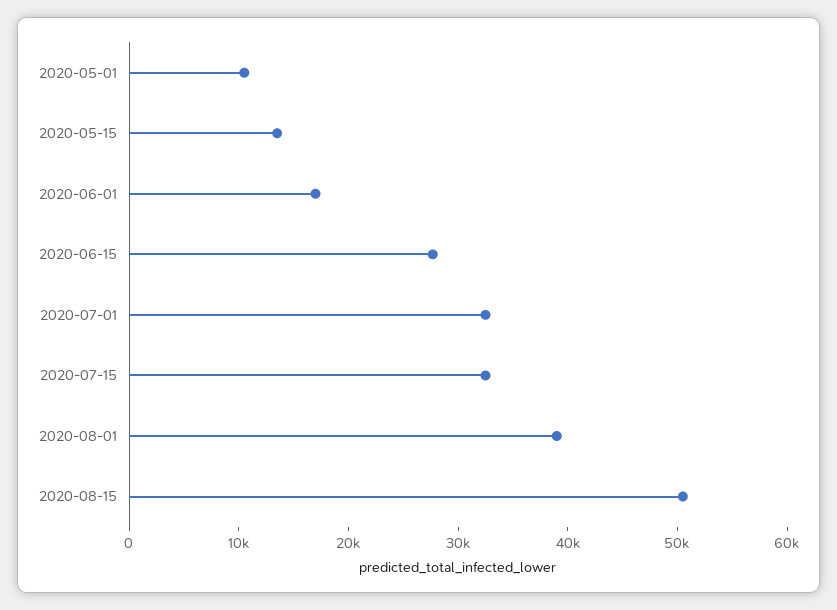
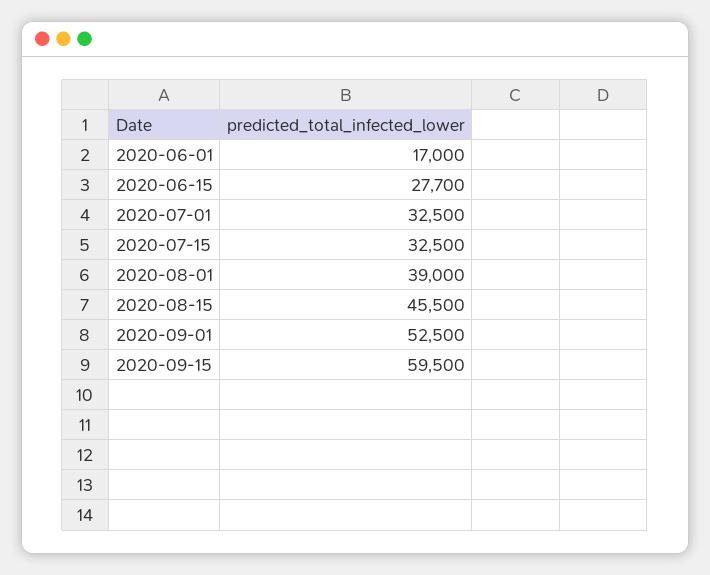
2020-05-01: 10000 -> none
2020-05-15: 14000 -> none
2020-08-15: 50000 -> 45500
2020-09-01: none -> 52500
2020-09-15: none -> 59500

